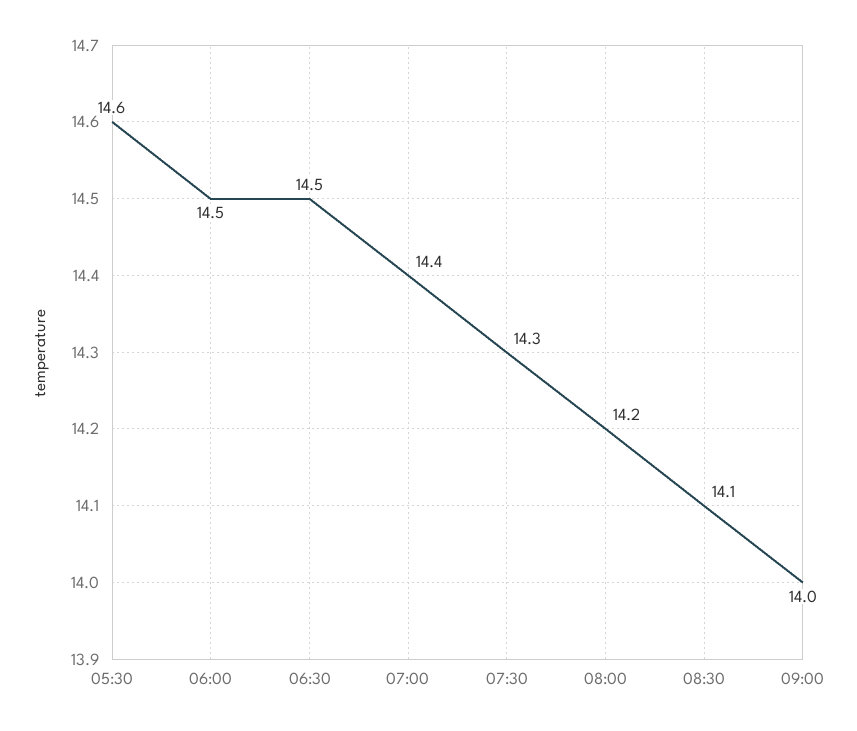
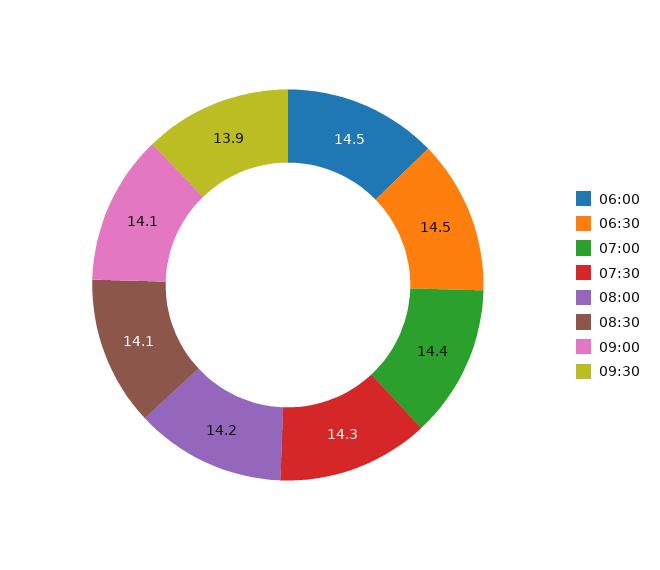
05:30: 14.6 -> none
09:00: 14 -> 14.1
09:30: none -> 13.9

